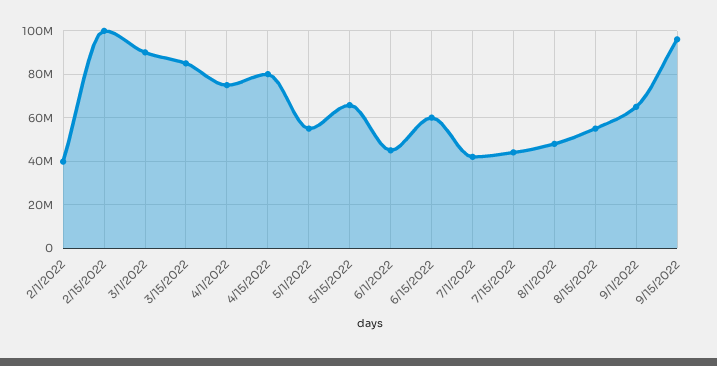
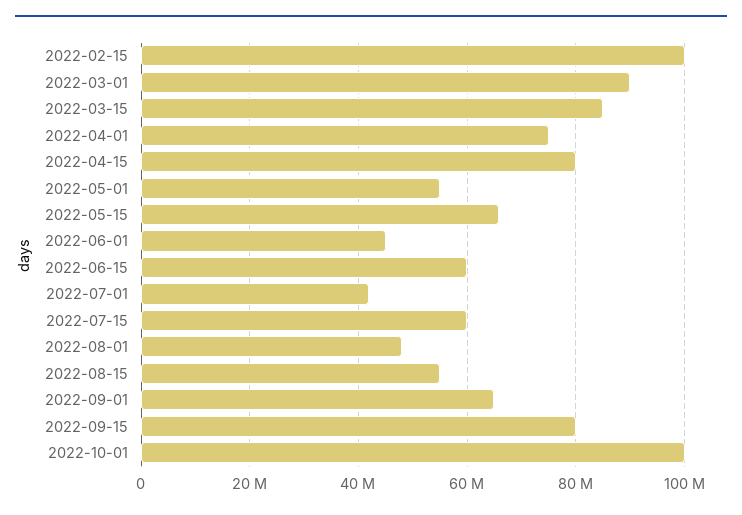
2/1/2022: 40000000 -> none
7/15/2022: 45000000 -> 60000000
9/15/2022: 95000000 -> 80000000
2022-10-01: none -> 100000000

